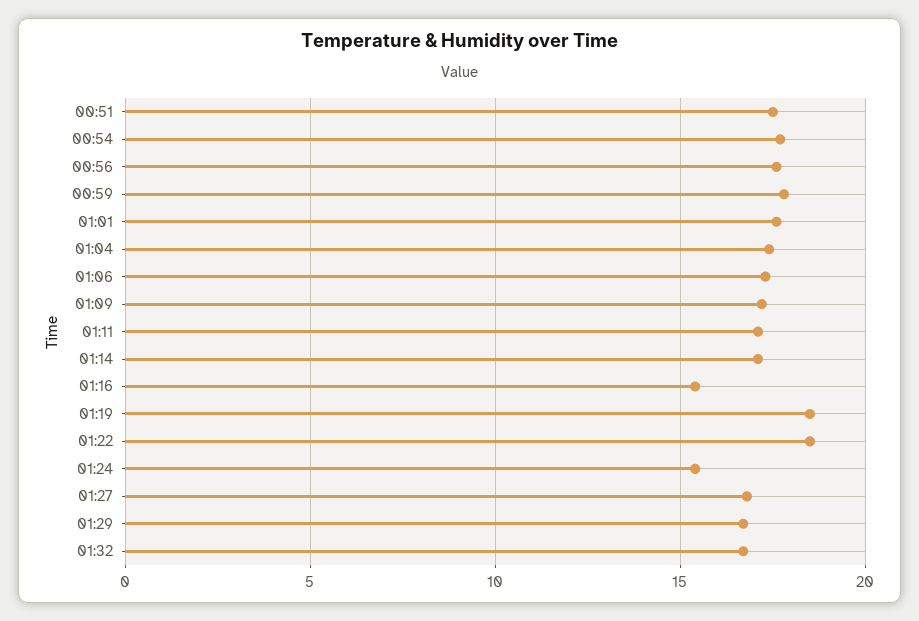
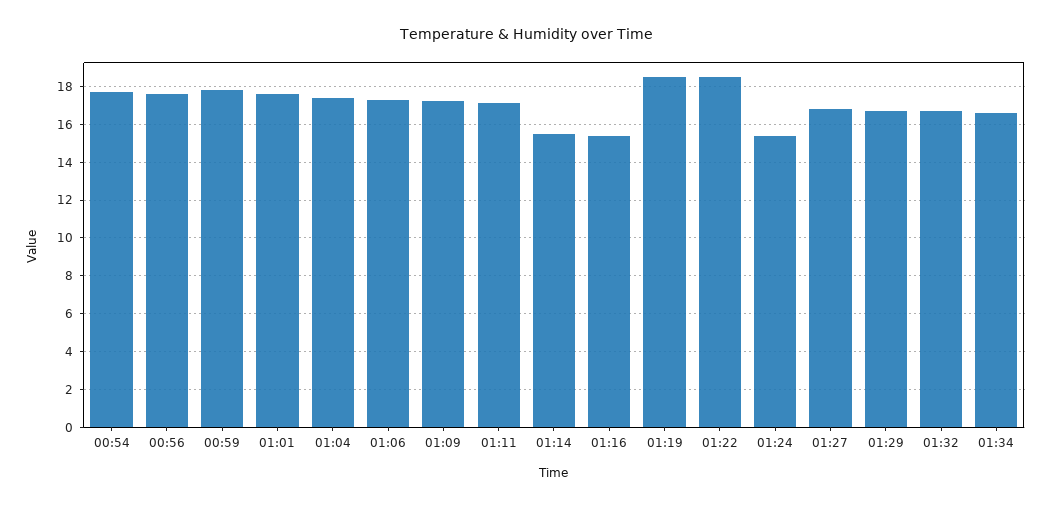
00:51: 17.5 -> none
01:14: 17 -> 15.5
01:34: none -> 16.5

